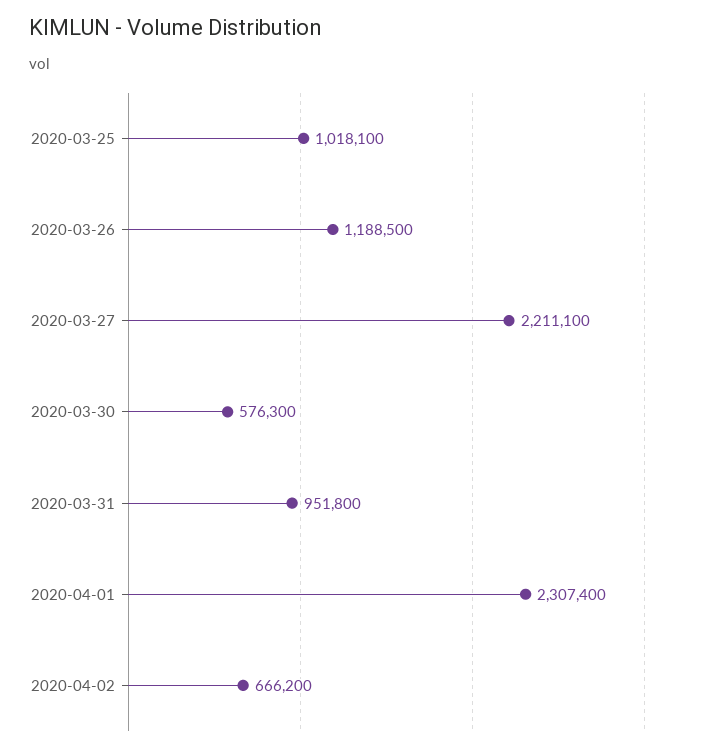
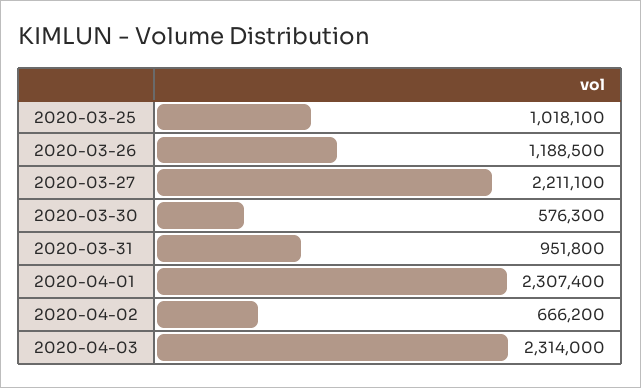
2020-04-03: none -> 2314000

